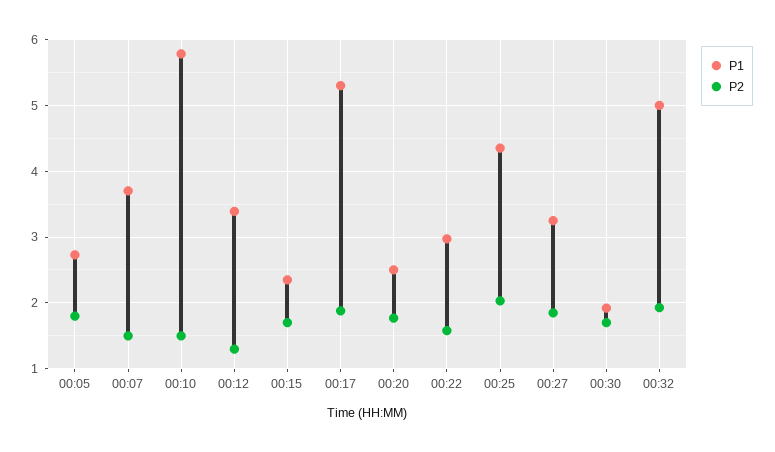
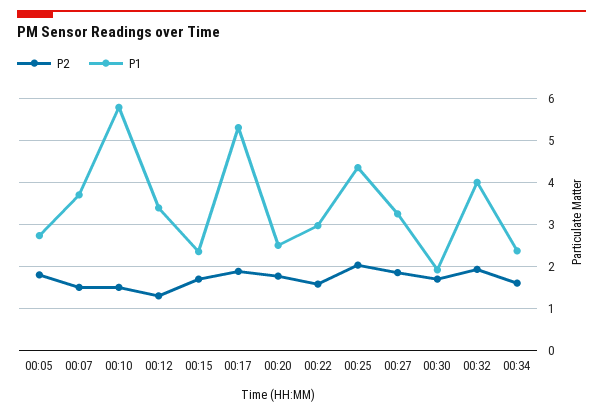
P1, 00:32: 5 -> 4
P2, 00:34: none -> 1.6
P1, 00:34: none -> 2.4

